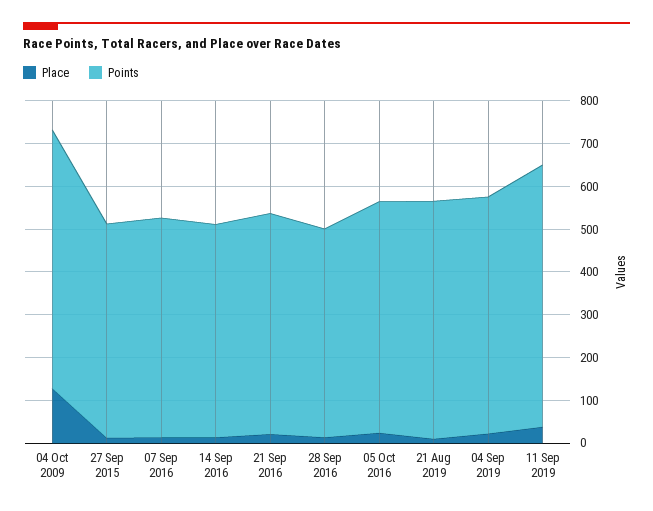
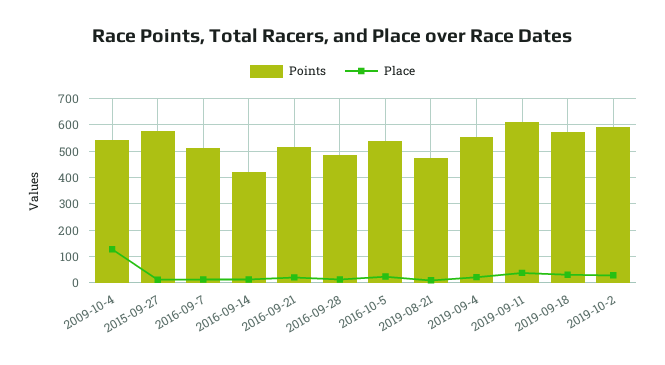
Points, 04 Oct 2009: 600 -> 550
Points, 27 Sep 2015: 500 -> 575
Points, 14 Sep 2016: 500 -> 425
Points, 21 Aug 2019: 560 -> 475
Points, 2019-09-18: none -> 575
Place, 2019-09-18: none -> 25
Points, 2019-10-2: none -> 600
Place, 2019-10-2: none -> 25

